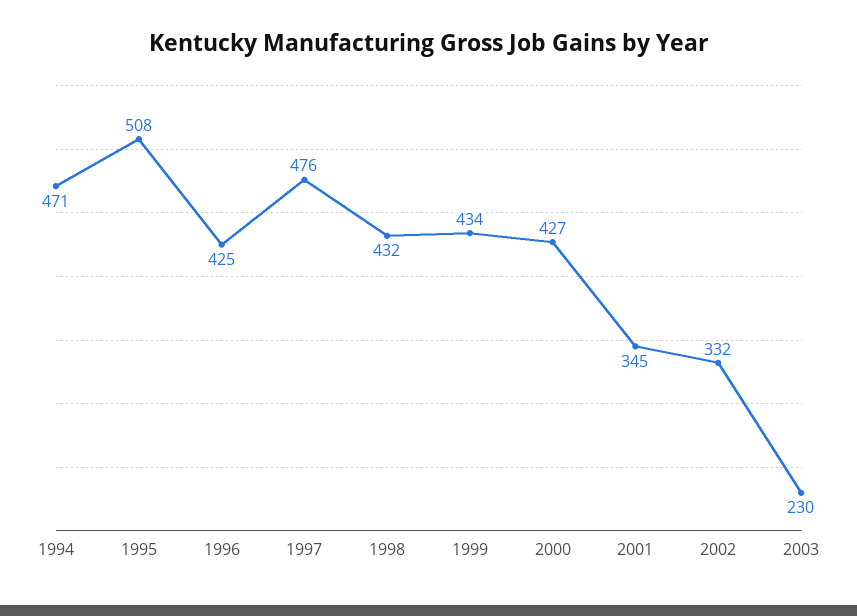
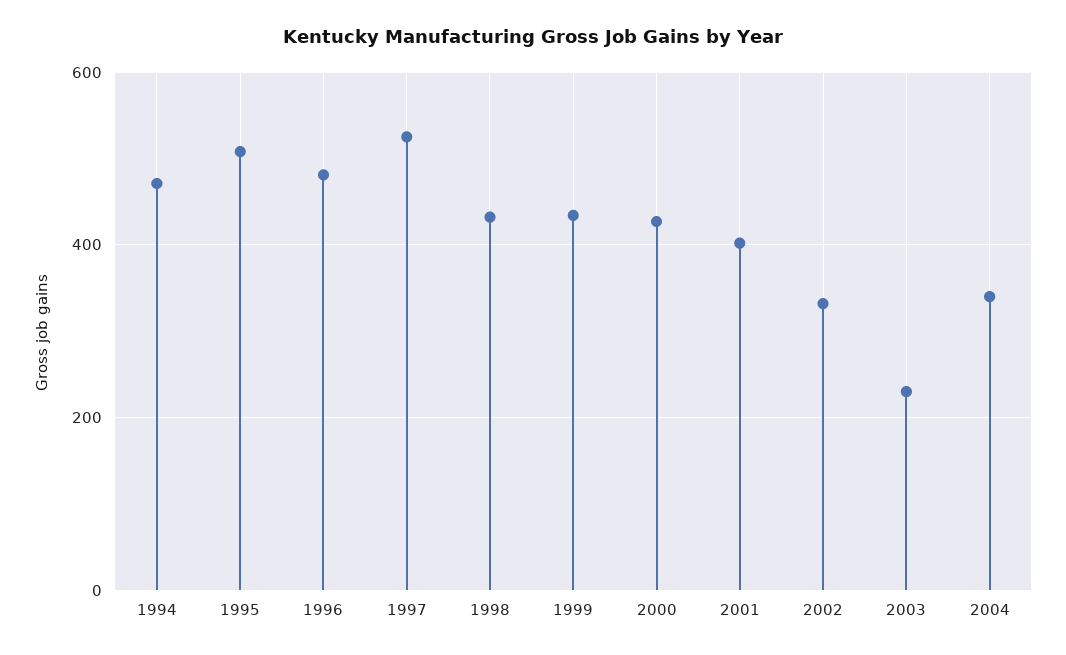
1996: 425 -> 480
1997: 476 -> 520
2001: 345 -> 400
2004: none -> 340

